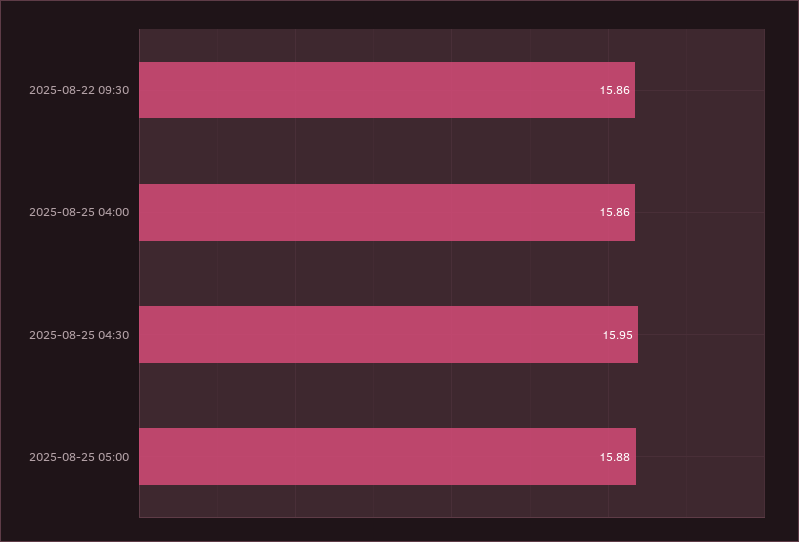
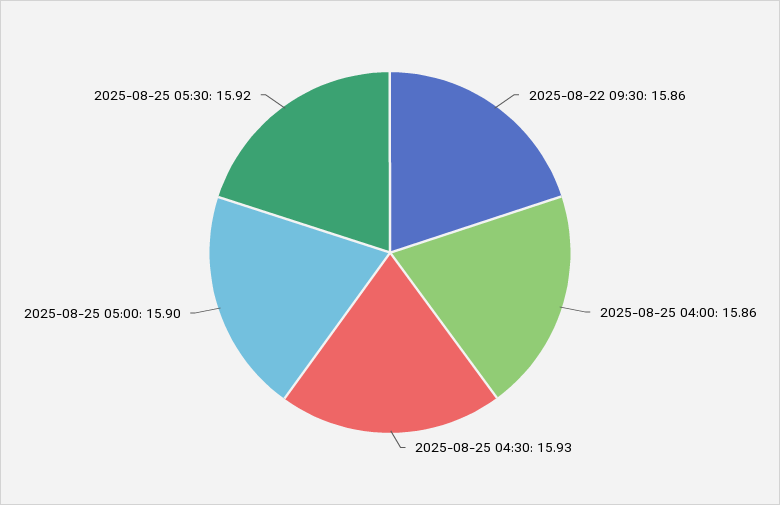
2025-08-25 04:30: 15.95 -> 15.93
2025-08-25 05:00: 15.88 -> 15.9
2025-08-25 05:30: none -> 15.92

